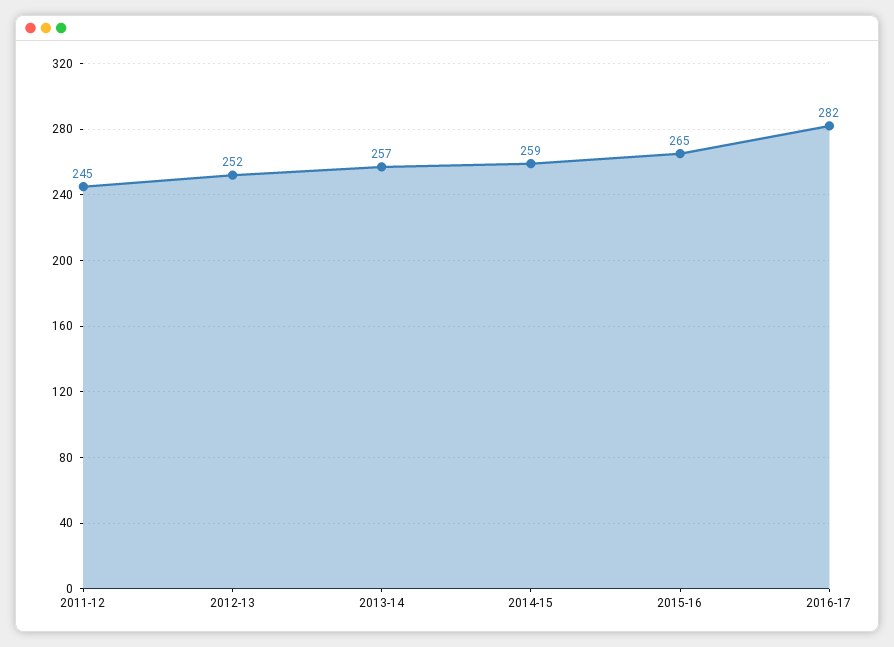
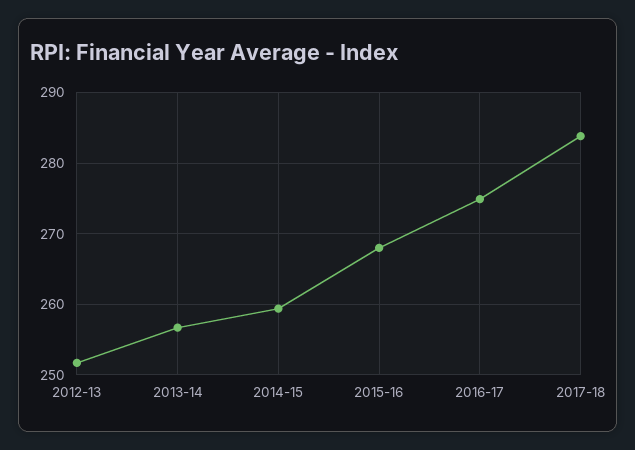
2011-12: 245 -> none
2015-16: 265 -> 268
2016-17: 282 -> 275
2017-18: none -> 284

